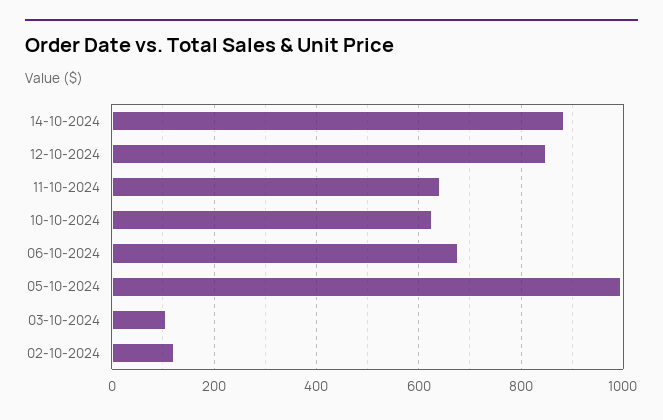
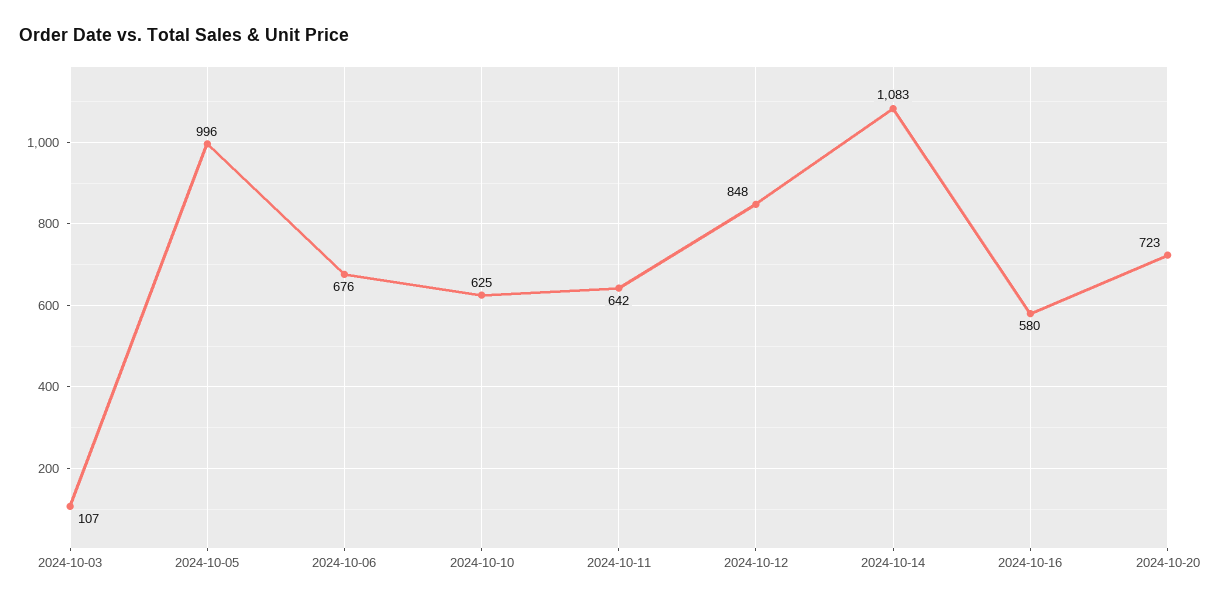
14-10-2024: 880 -> 1083
02-10-2024: 120 -> none
2024-10-16: none -> 580
2024-10-20: none -> 723

